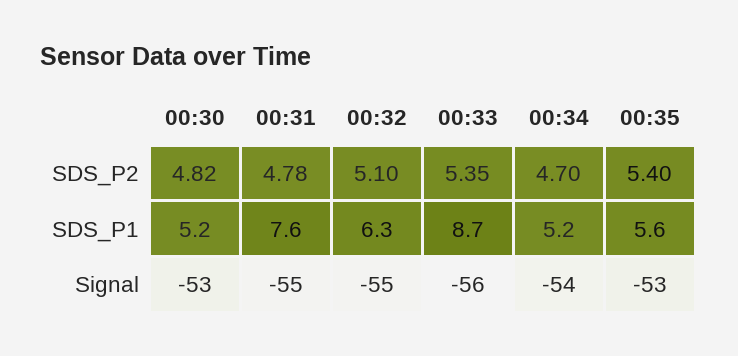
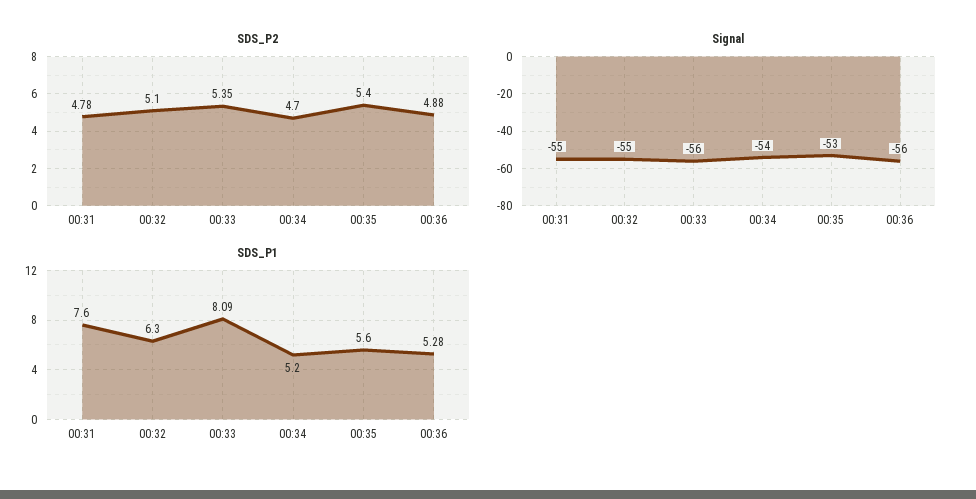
SDS_P2, 00:30: 4.82 -> none
SDS_P1, 00:30: 5.2 -> none
SDS_P1, 00:33: 8.7 -> 8.09
Signal, 00:30: -53 -> none
SDS_P2, 00:36: none -> 4.88
Signal, 00:36: none -> -56
SDS_P1, 00:36: none -> 5.28

